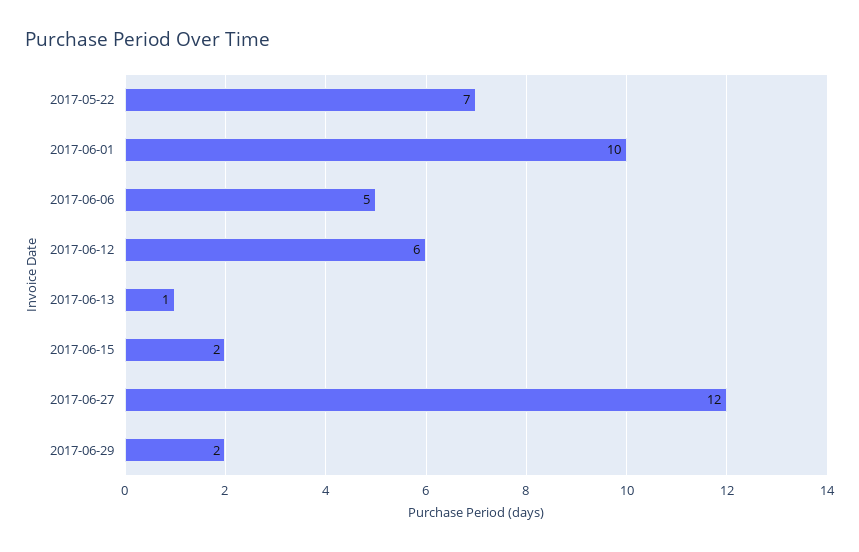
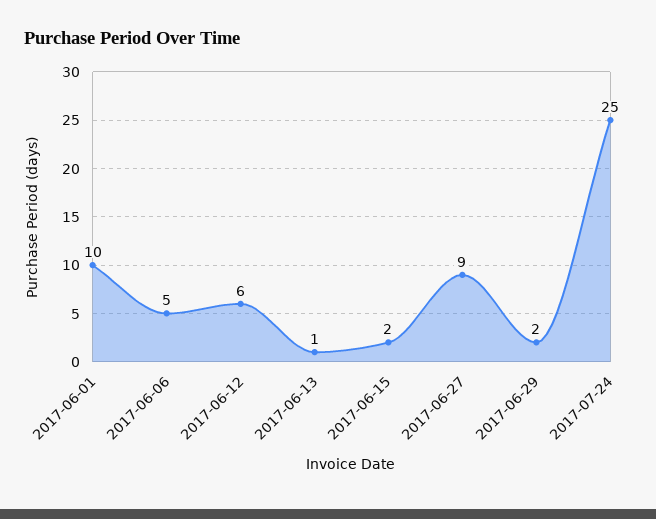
2017-05-22: 7 -> none
2017-06-27: 12 -> 9
2017-07-24: none -> 25

